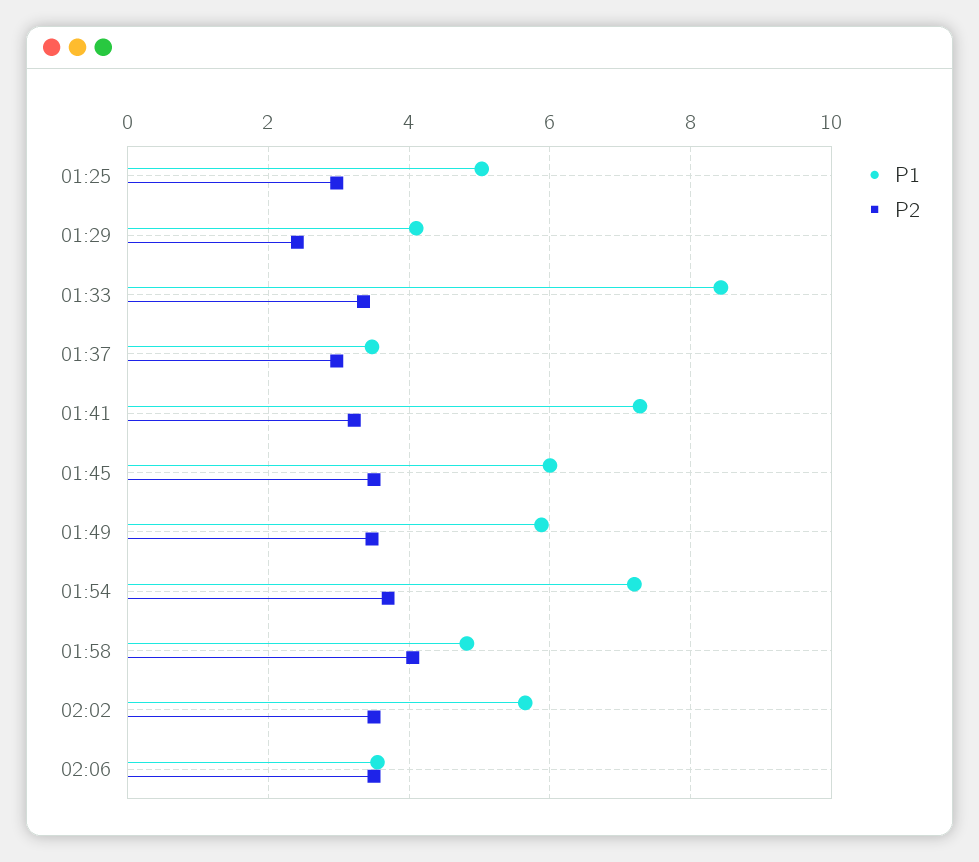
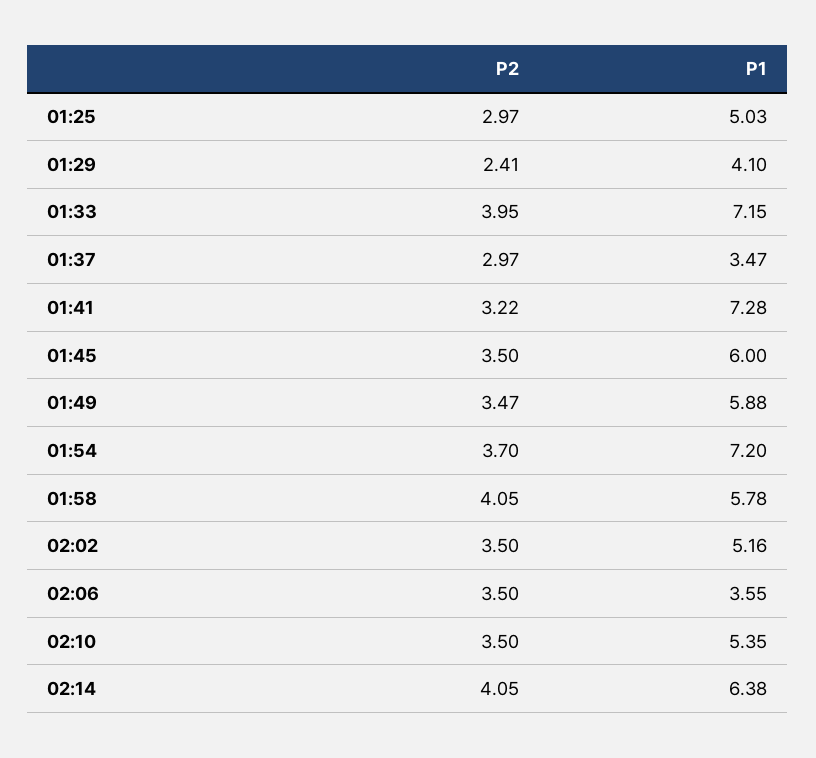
P1, 01:33: 8.4 -> 7.15
P2, 01:33: 3.4 -> 3.95
P1, 01:58: 4.8 -> 5.78
P1, 02:02: 5.6 -> 5.16
P2, 02:10: none -> 3.5
P1, 02:10: none -> 5.35
P2, 02:14: none -> 4.05
P1, 02:14: none -> 6.38

